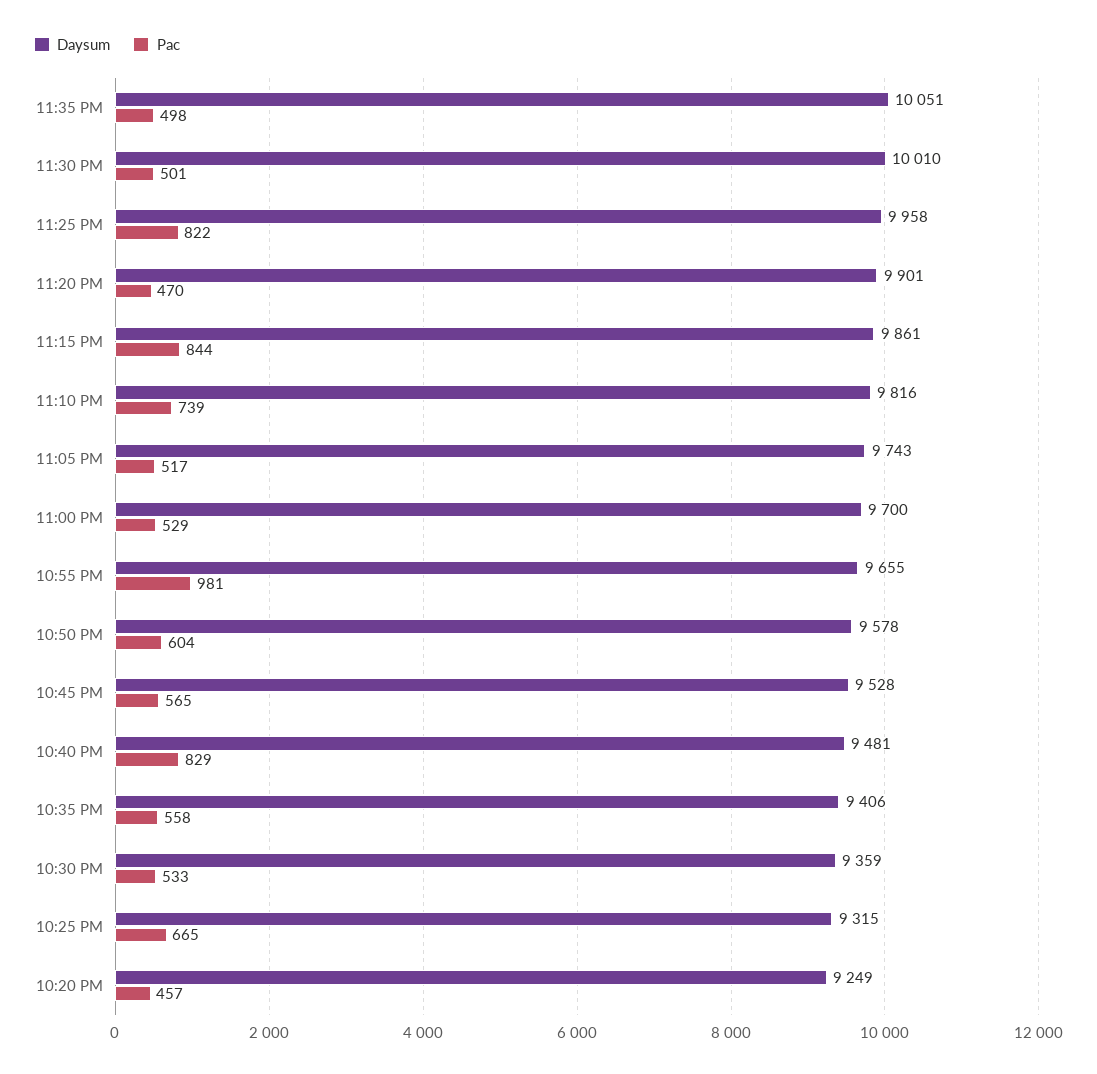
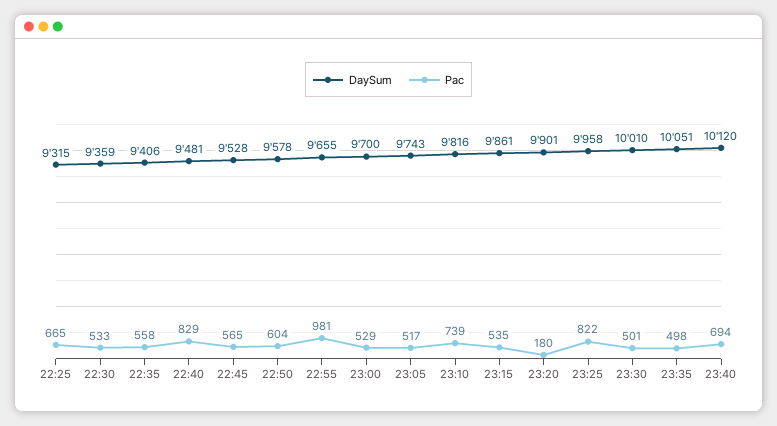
Pac, 11:20 PM: 470 -> 180
Pac, 11:15 PM: 844 -> 535
Daysum, 10:20 PM: 9249 -> none
Pac, 10:20 PM: 457 -> none
Daysum, 23:40: none -> 10120
Pac, 23:40: none -> 694

